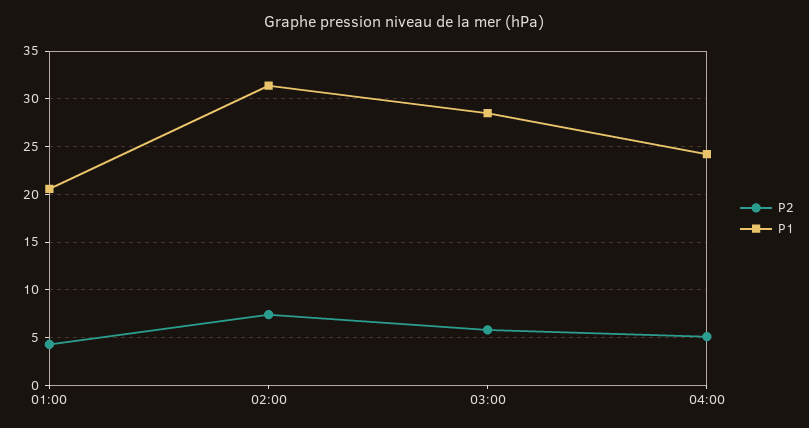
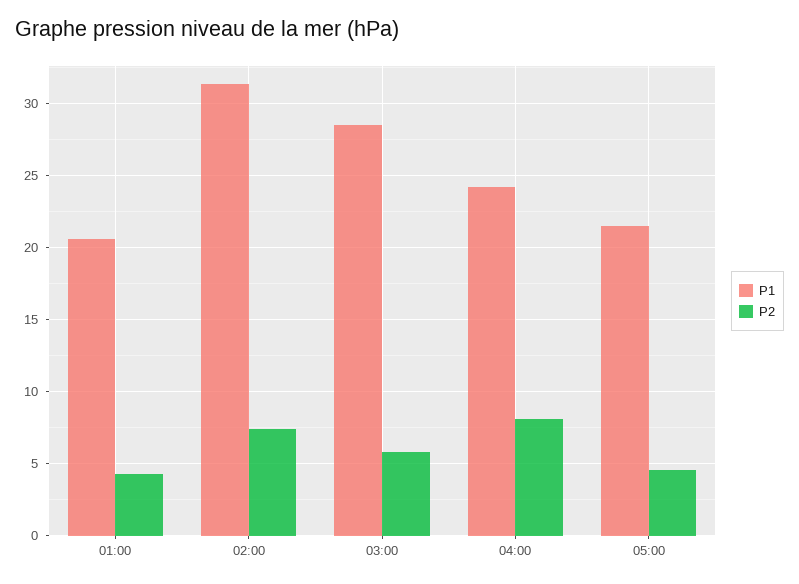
P2, 04:00: 5 -> 8
P1, 05:00: none -> 21.5
P2, 05:00: none -> 4.5

